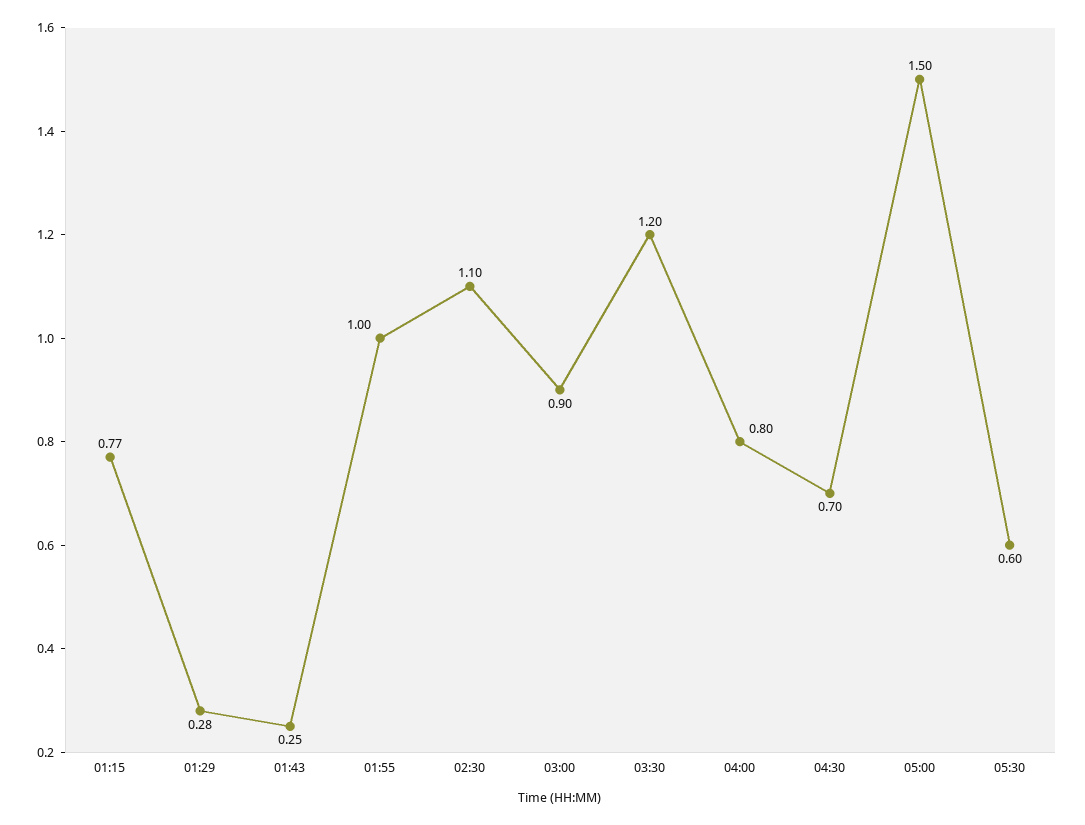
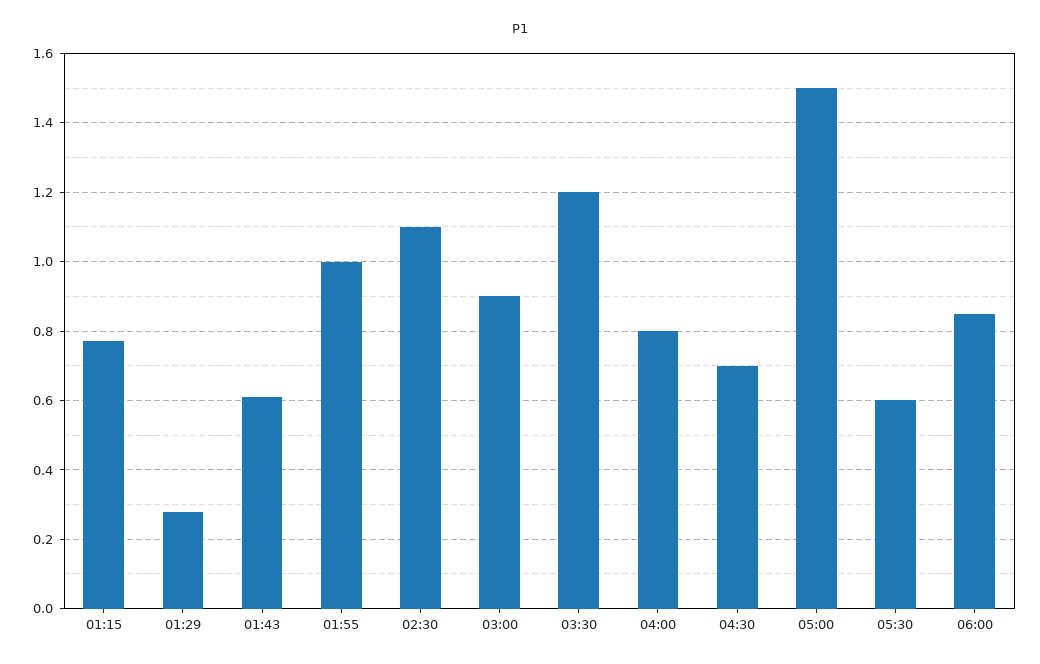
01:43: 0.25 -> 0.6
06:00: none -> 0.85

